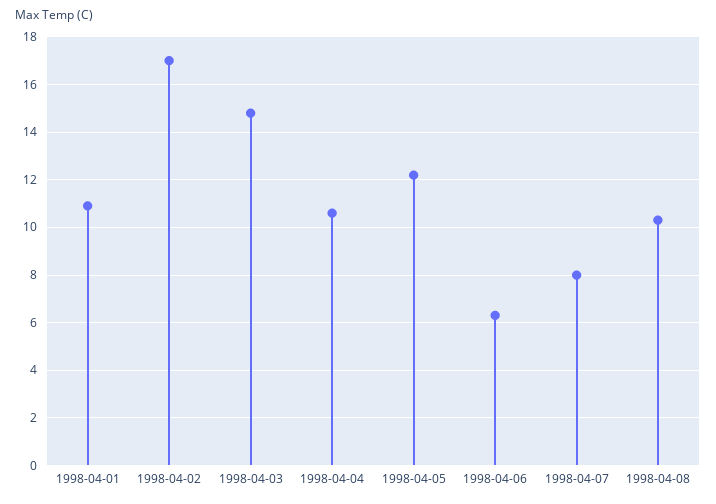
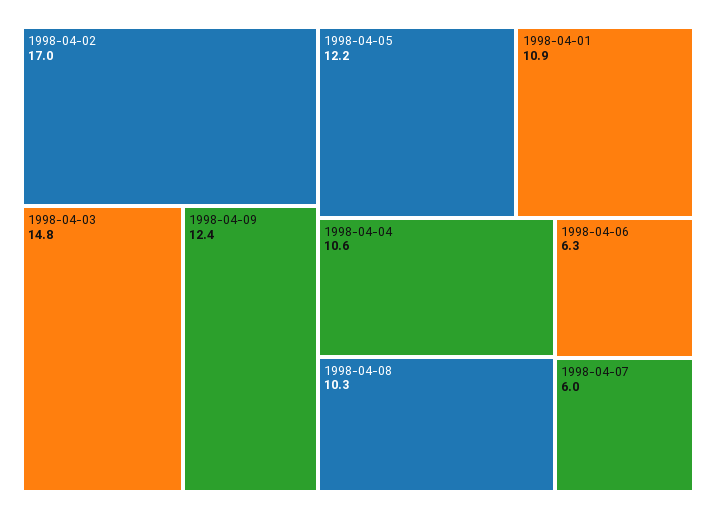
1998-04-07: 8 -> 6
1998-04-09: none -> 12.4

